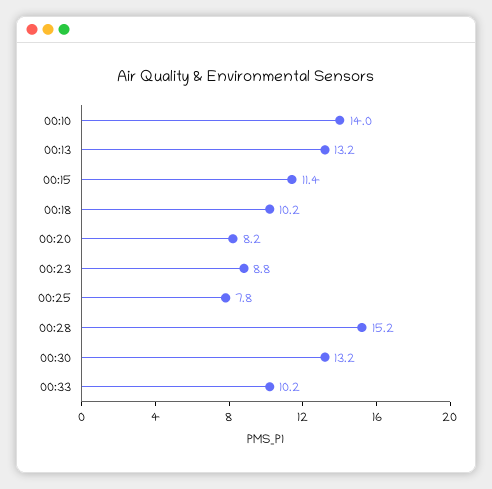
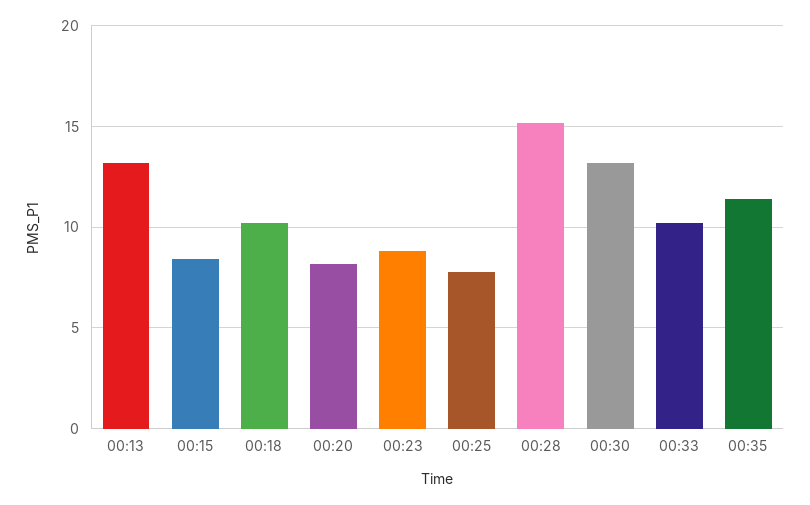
00:10: 14 -> none
00:15: 11.4 -> 8.5
00:35: none -> 11.5

